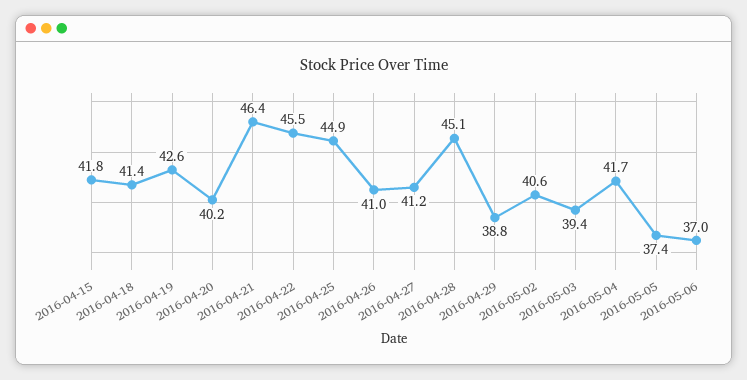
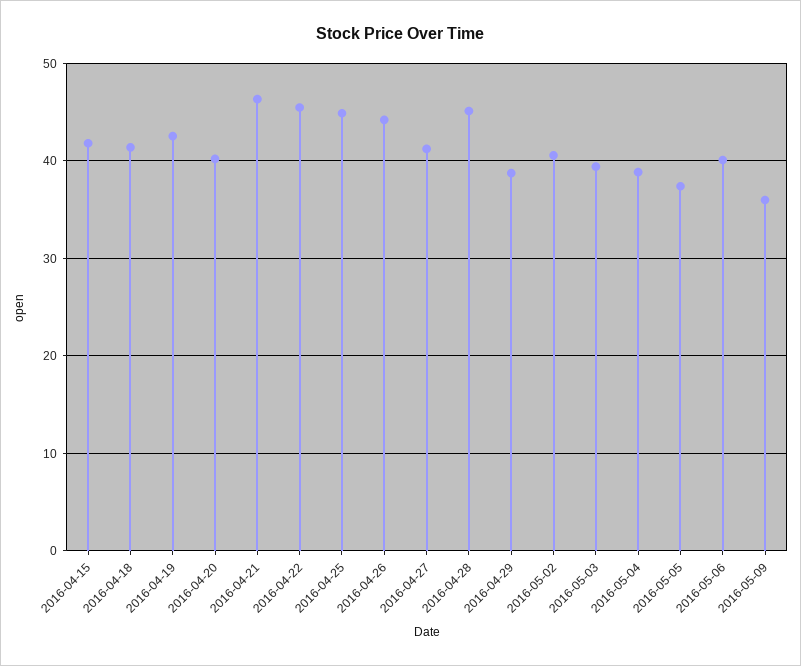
2016-04-26: 41 -> 44
2016-05-04: 41.7 -> 39
2016-05-06: 37 -> 40
2016-05-09: none -> 36

